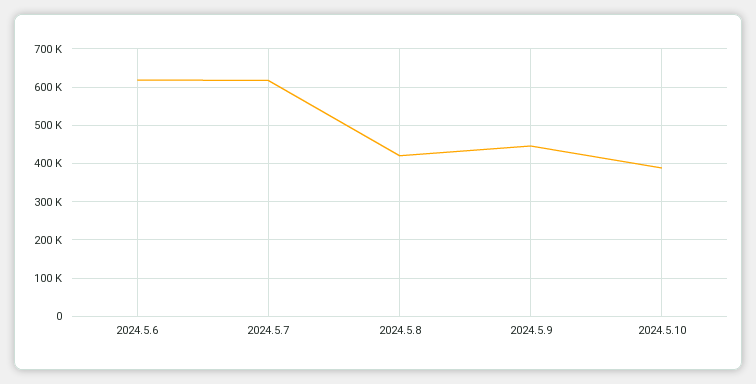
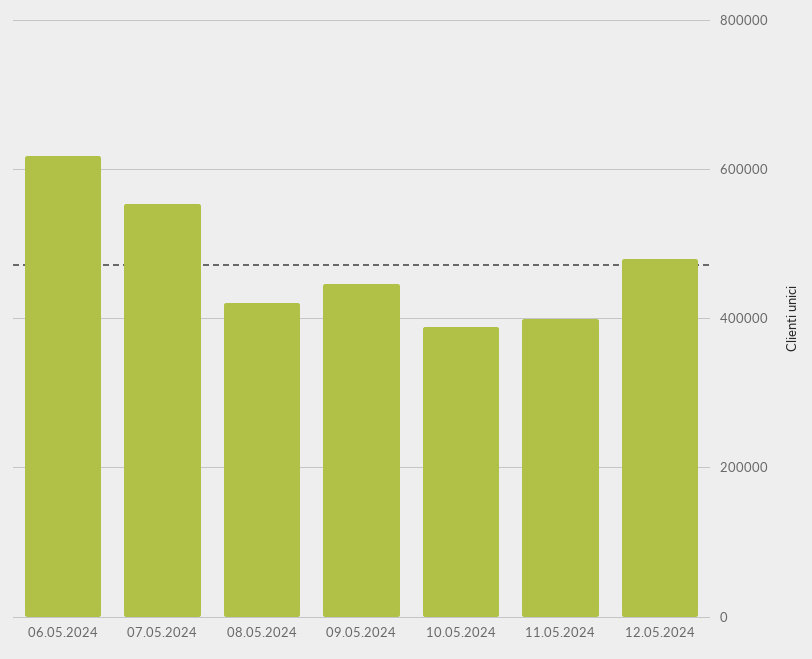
2024.5.7: 620000 -> 560000
11.05.2024: none -> 400000
12.05.2024: none -> 480000

